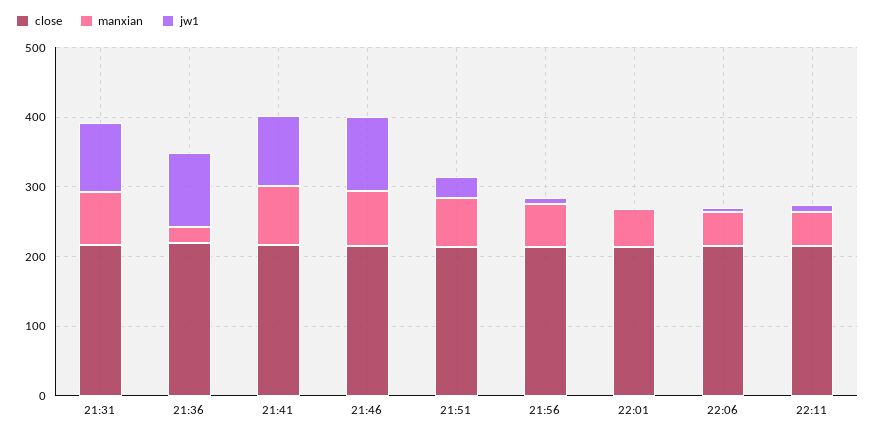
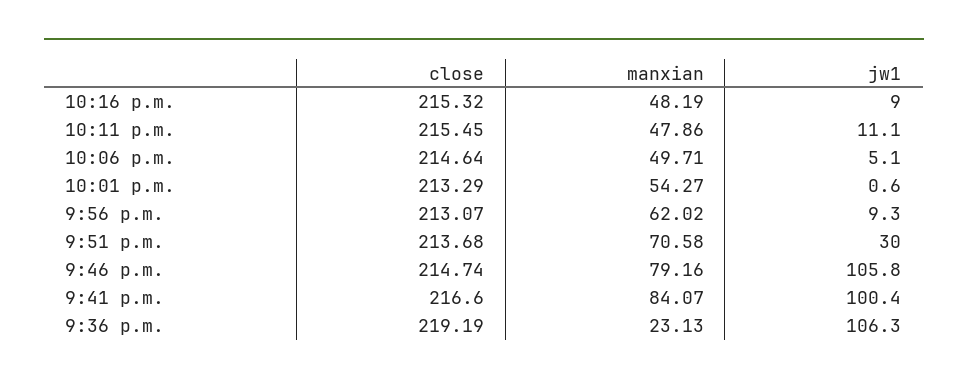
close, 21:31: 220 -> none
manxian, 21:31: 80 -> none
jw1, 21:31: 100 -> none
close, 10:16 p.m.: none -> 215.32
manxian, 10:16 p.m.: none -> 48.19
jw1, 10:16 p.m.: none -> 9

